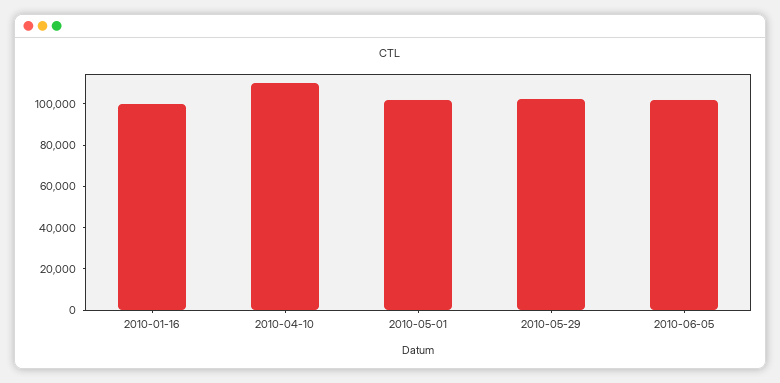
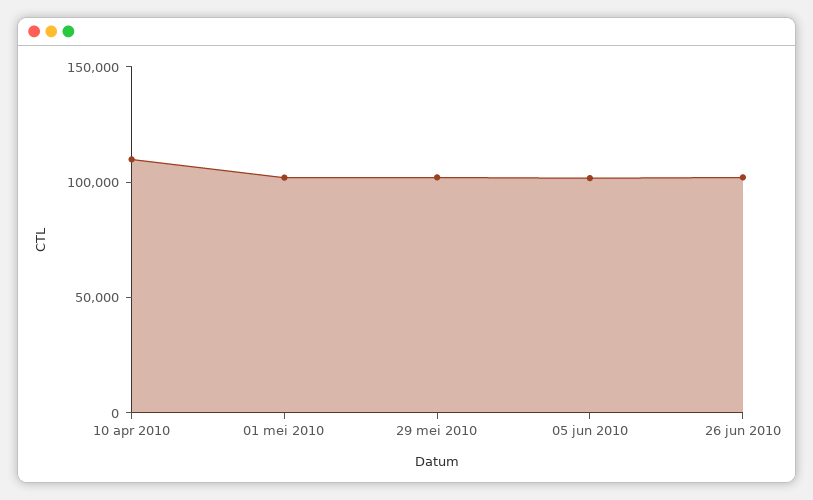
2010-01-16: 100000 -> none
26 jun 2010: none -> 100000

